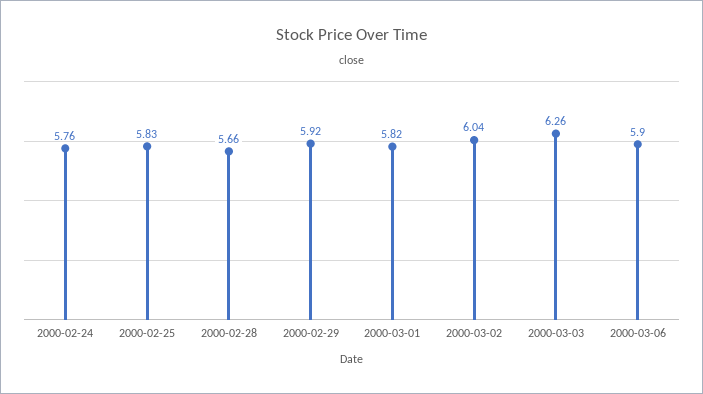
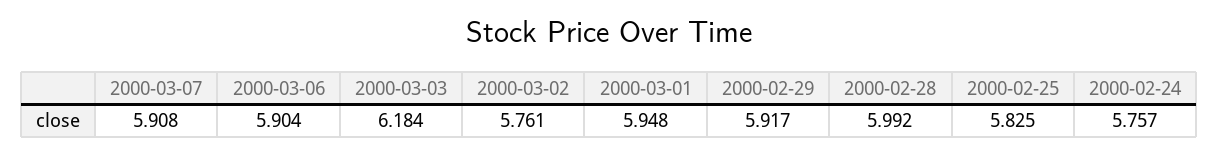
2000-02-28: 5.66 -> 5.992
2000-03-01: 5.82 -> 5.948
2000-03-02: 6.04 -> 5.761
2000-03-03: 6.26 -> 6.184
2000-03-07: none -> 5.908

